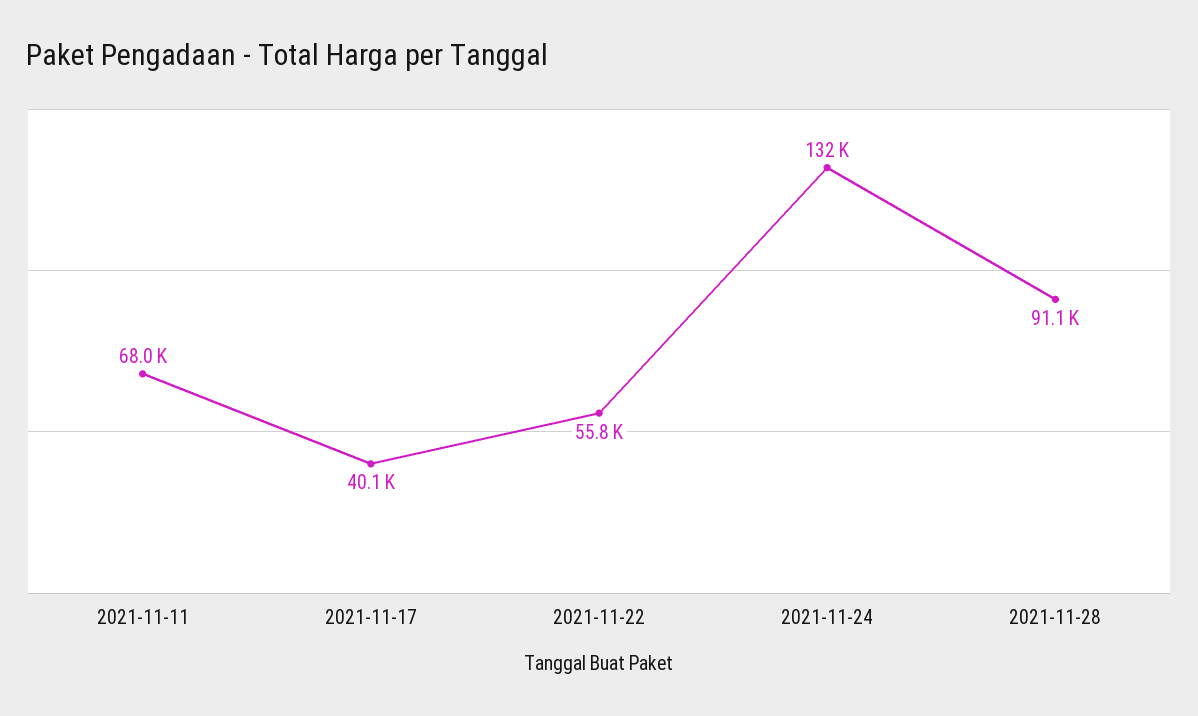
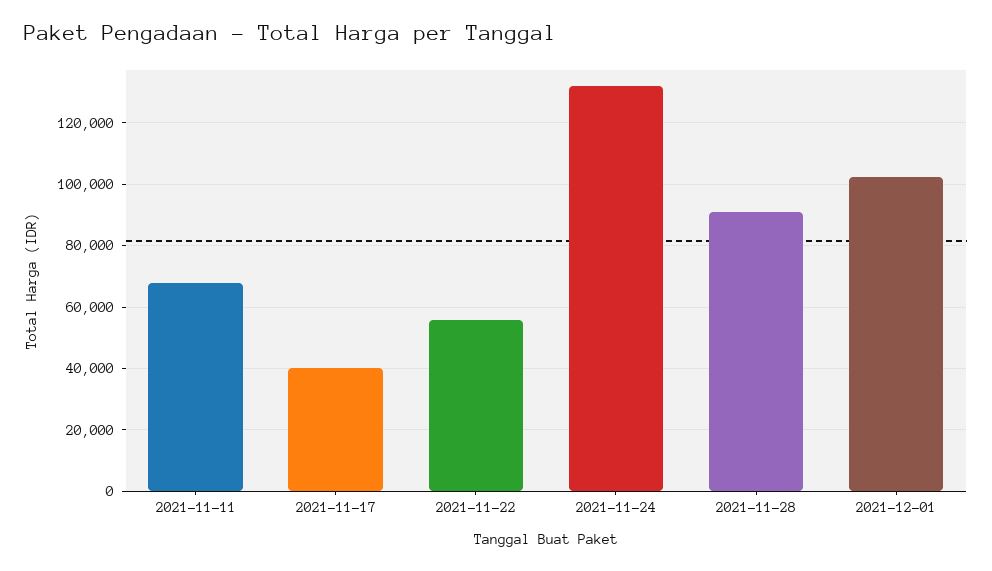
2021-12-01: none -> 102000

